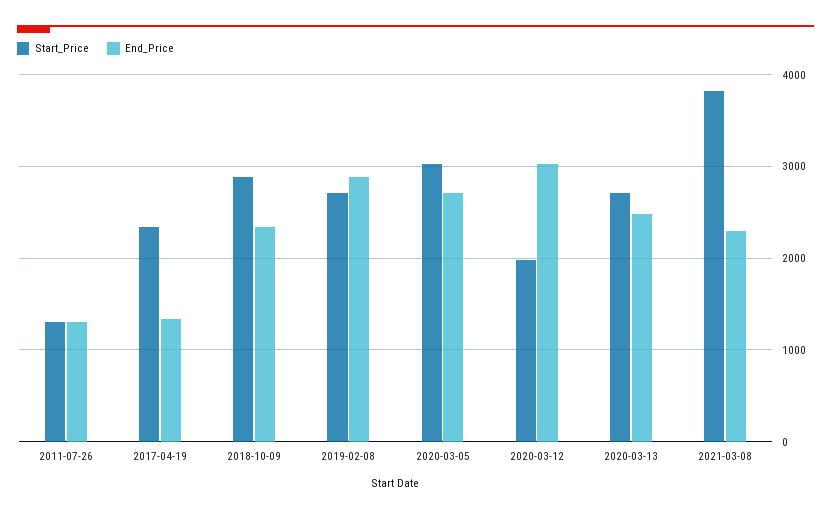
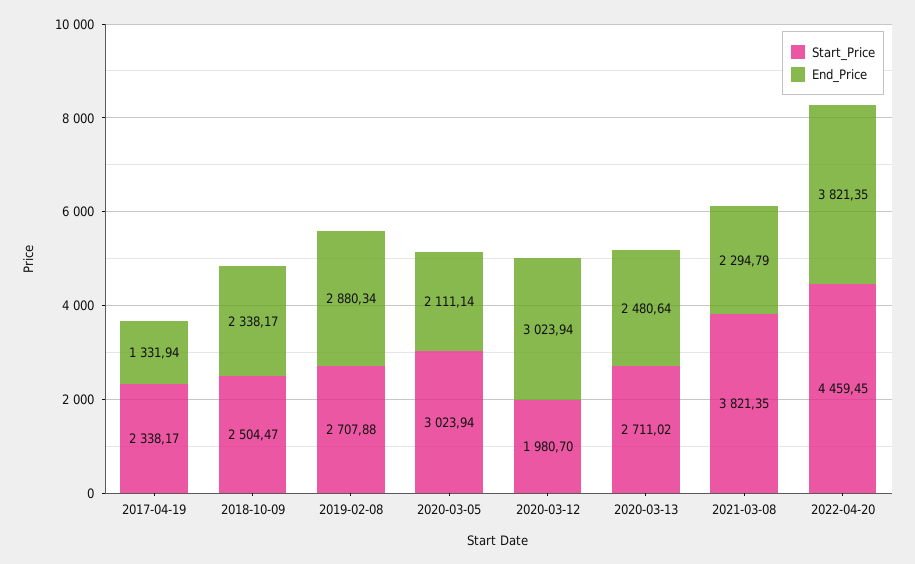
Start_Price, 2011-07-26: 1300 -> none
End_Price, 2011-07-26: 1300 -> none
Start_Price, 2018-10-09: 2900 -> 2504.47
End_Price, 2020-03-05: 2700 -> 2111.14
Start_Price, 2022-04-20: none -> 4459.45
End_Price, 2022-04-20: none -> 3821.35

